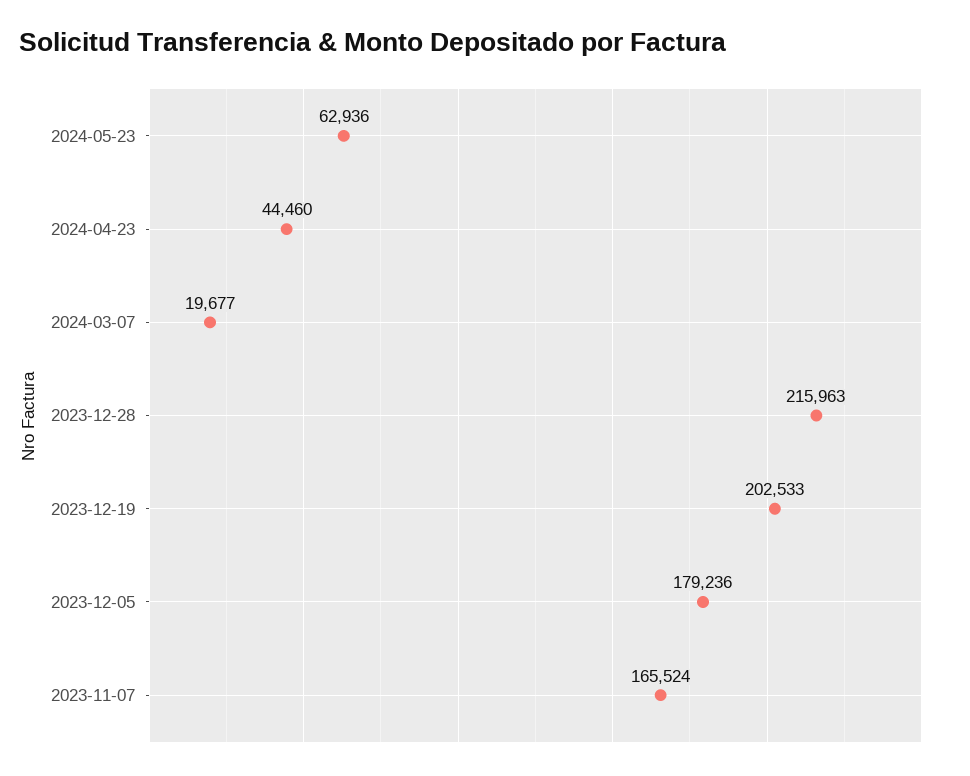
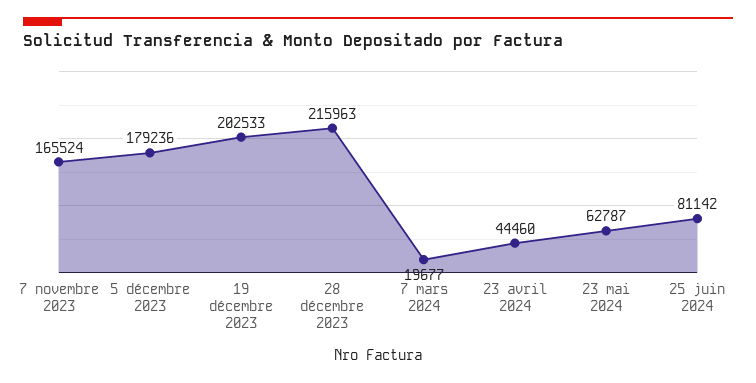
2024-05-23: 62936 -> 62787
25 juin 2024: none -> 81142

